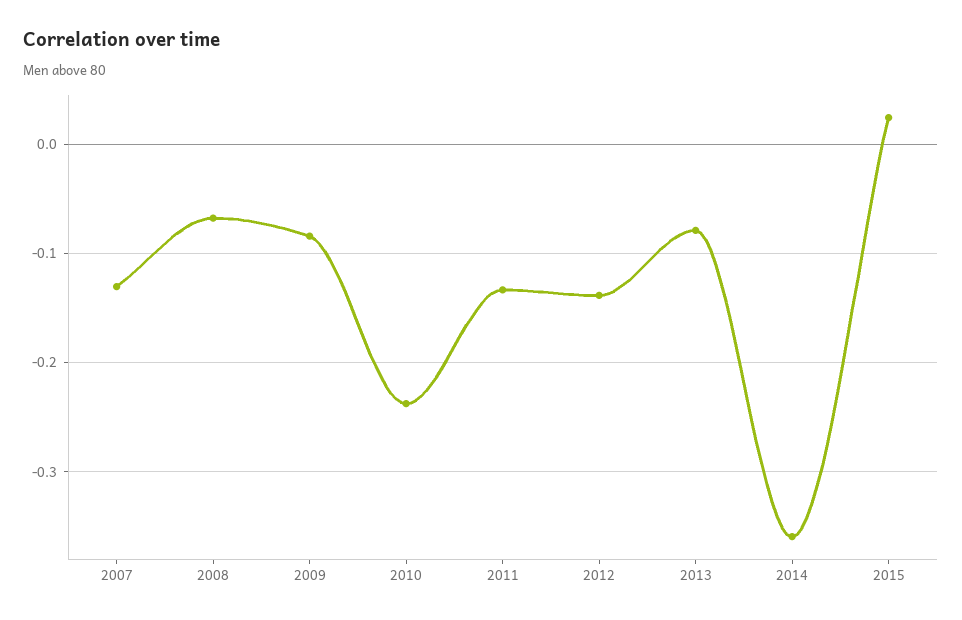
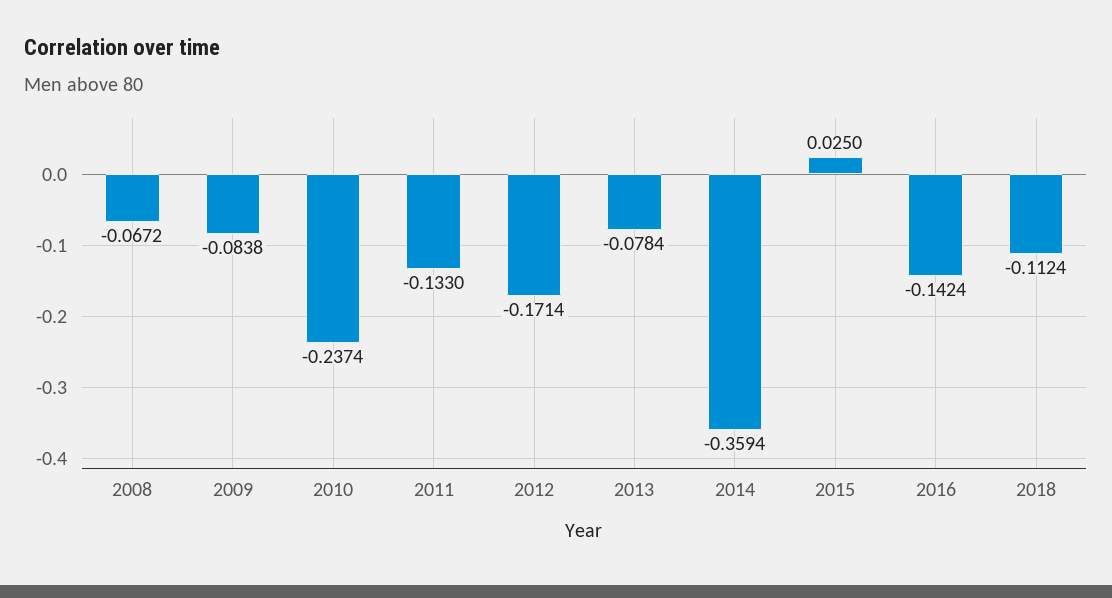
2007: -0.13 -> none
2012: -0.14 -> -0.1714
2016: none -> -0.1424
2018: none -> -0.1124

